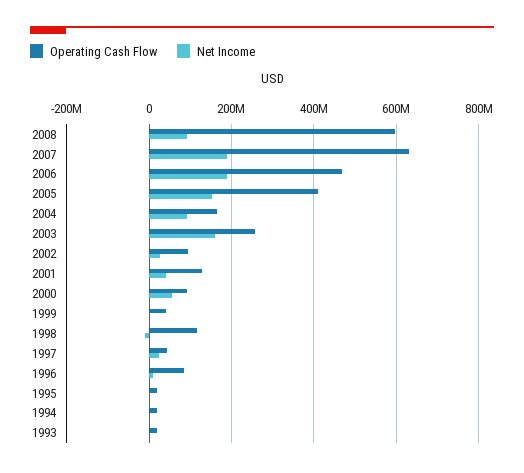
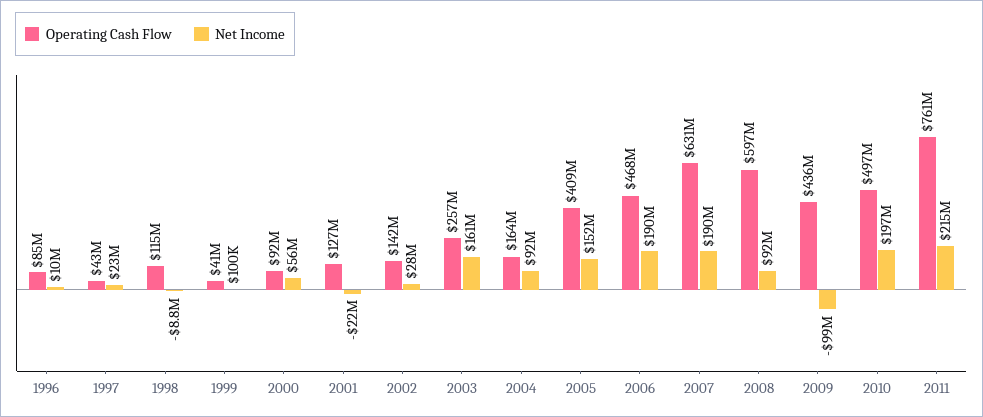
Operating Cash Flow, 2002: 100000000 -> 142000000
Net Income, 2001: 40000000 -> -22000000
Operating Cash Flow, 1995: 20000000 -> none
Net Income, 1995: 0 -> none
Operating Cash Flow, 1994: 20000000 -> none
Net Income, 1994: 0 -> none
Operating Cash Flow, 1993: 20000000 -> none
Net Income, 1993: 0 -> none
Operating Cash Flow, 2009: none -> 436000000
Net Income, 2009: none -> -99000000
Operating Cash Flow, 2010: none -> 497000000
Net Income, 2010: none -> 197000000
Operating Cash Flow, 2011: none -> 761000000
Net Income, 2011: none -> 215000000

